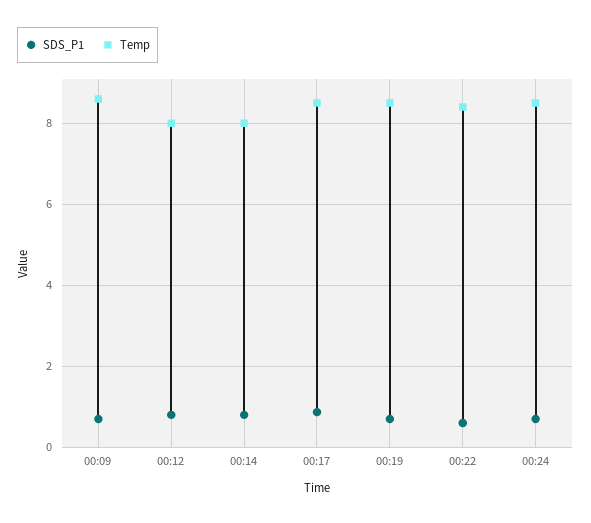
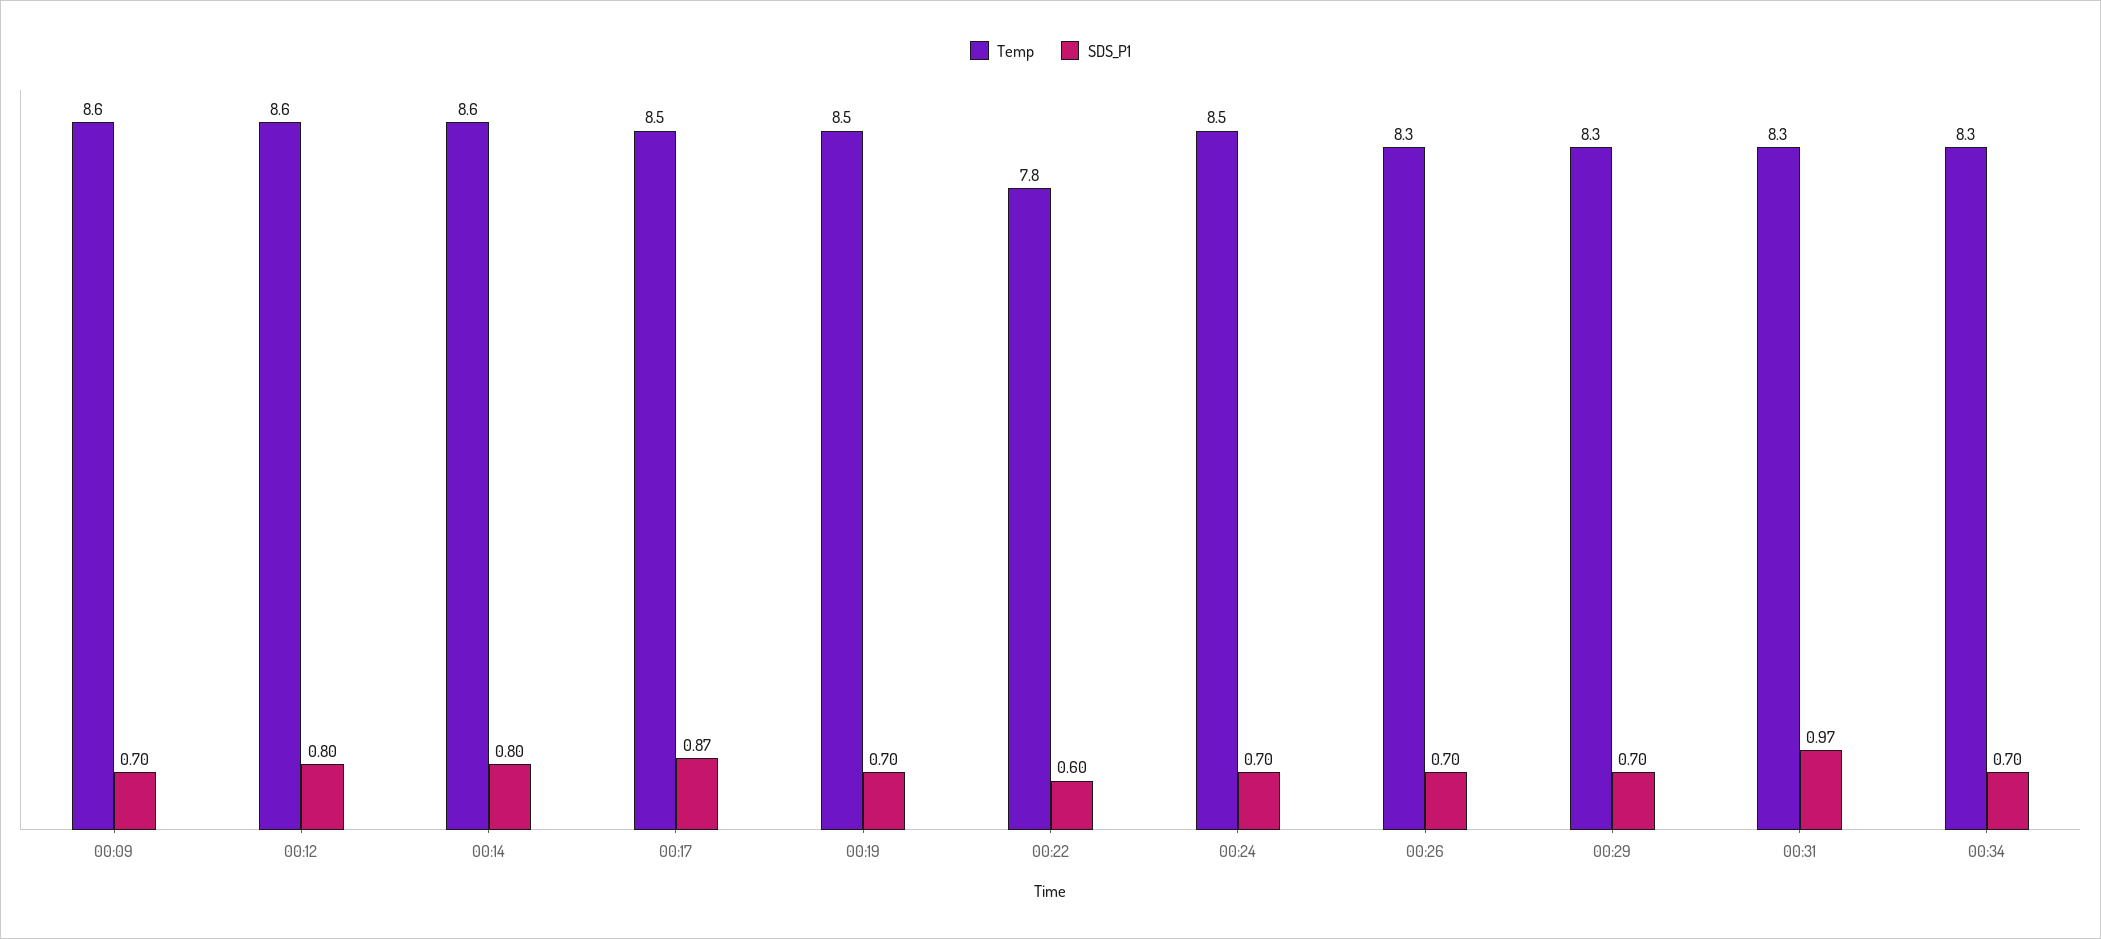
Temp, 00:12: 8 -> 8.6
Temp, 00:14: 8 -> 8.6
Temp, 00:22: 8.4 -> 7.8
Temp, 00:26: none -> 8.3
SDS_P1, 00:26: none -> 0.7
Temp, 00:29: none -> 8.3
SDS_P1, 00:29: none -> 0.7
Temp, 00:31: none -> 8.3
SDS_P1, 00:31: none -> 0.97
Temp, 00:34: none -> 8.3
SDS_P1, 00:34: none -> 0.7

